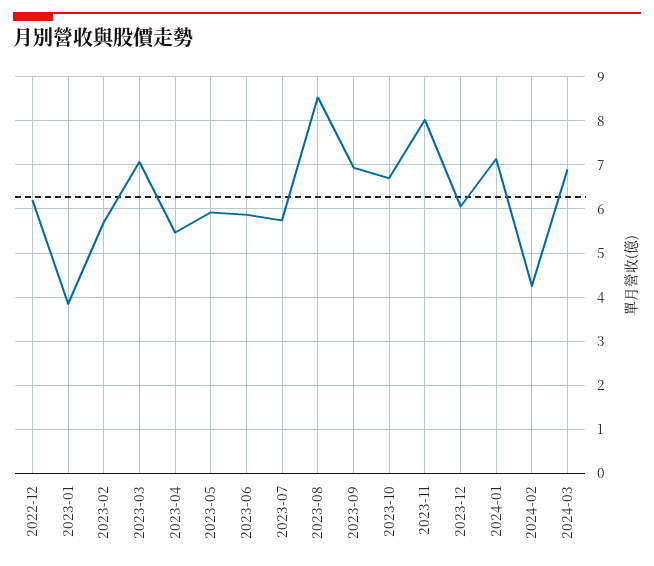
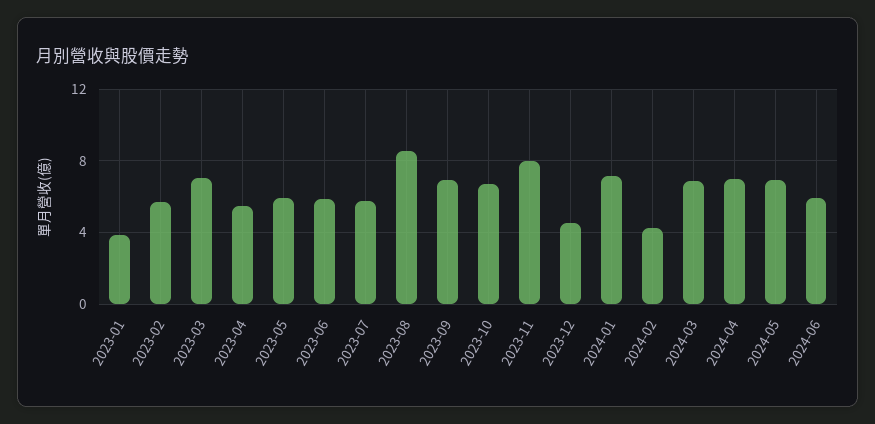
2022-12: 6.2 -> none
2023-12: 6 -> 4.5
2024-04: none -> 7
2024-05: none -> 7
2024-06: none -> 6

